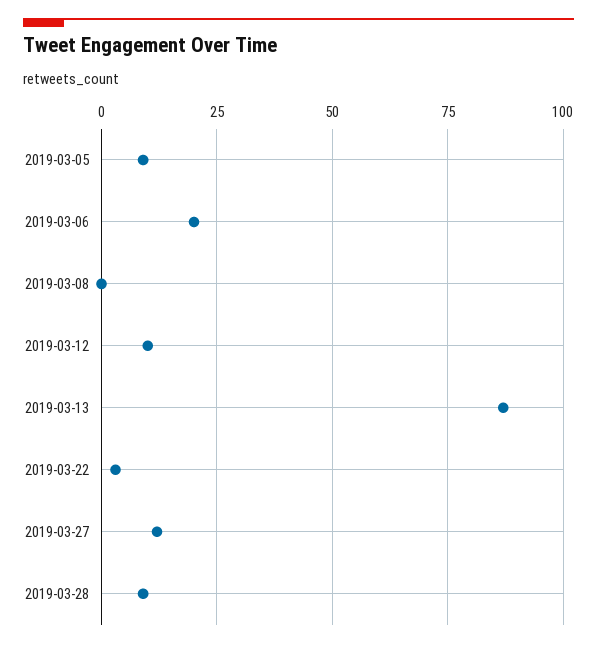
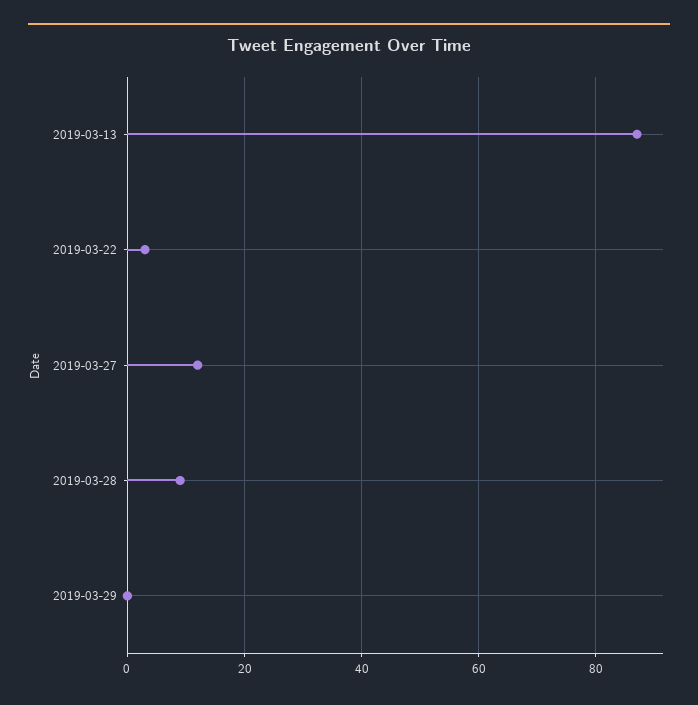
2019-03-05: 10 -> none
2019-03-06: 20 -> none
2019-03-08: 0 -> none
2019-03-12: 10 -> none
2019-03-29: none -> 0

